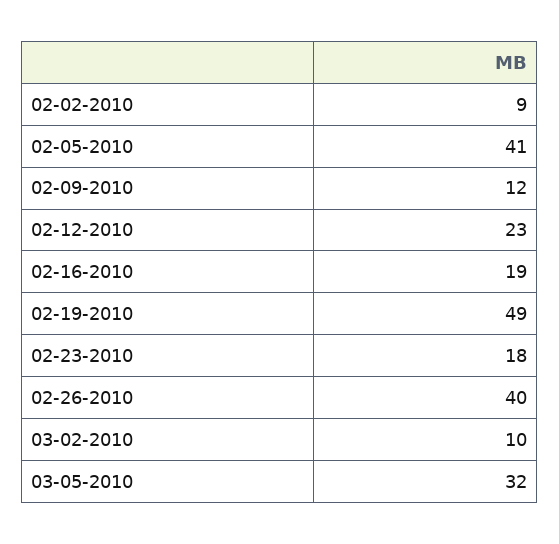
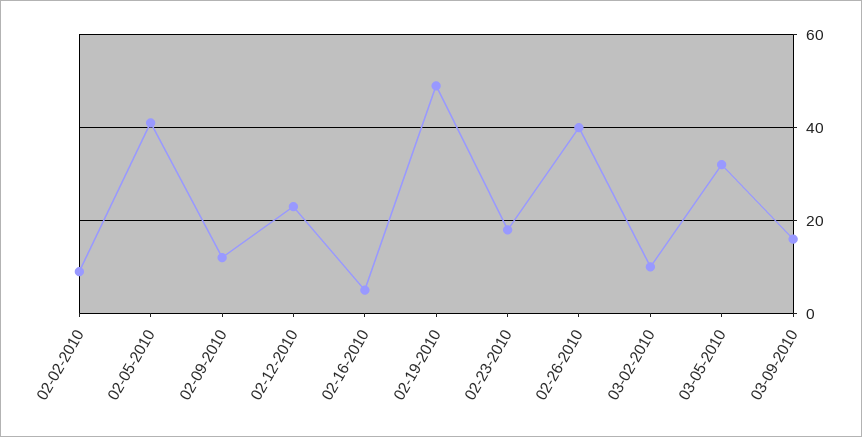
02-16-2010: 19 -> 5
03-09-2010: none -> 15

